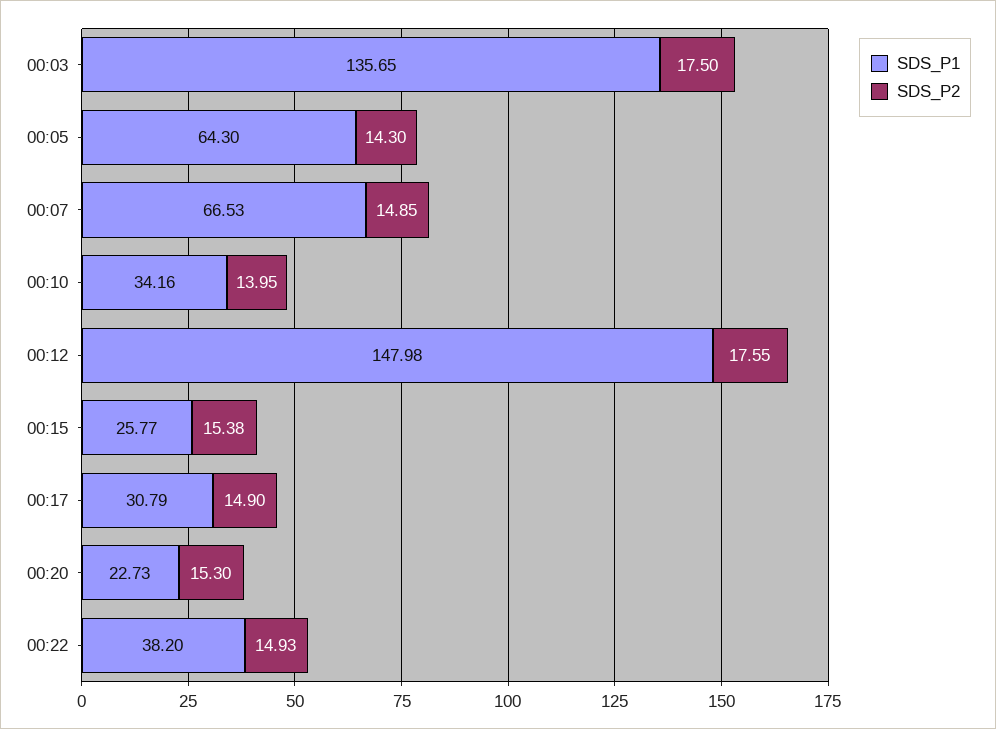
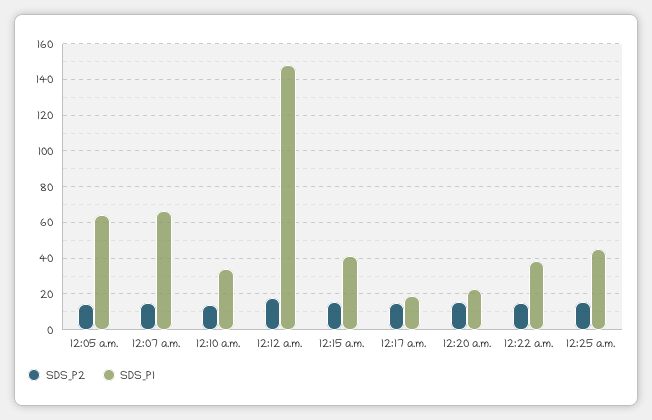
SDS_P1, 00:03: 135.65 -> none
SDS_P2, 00:03: 17.5 -> none
SDS_P1, 00:15: 25.77 -> 40
SDS_P1, 00:17: 30.79 -> 20
SDS_P2, 12:25 a.m.: none -> 15
SDS_P1, 12:25 a.m.: none -> 45

